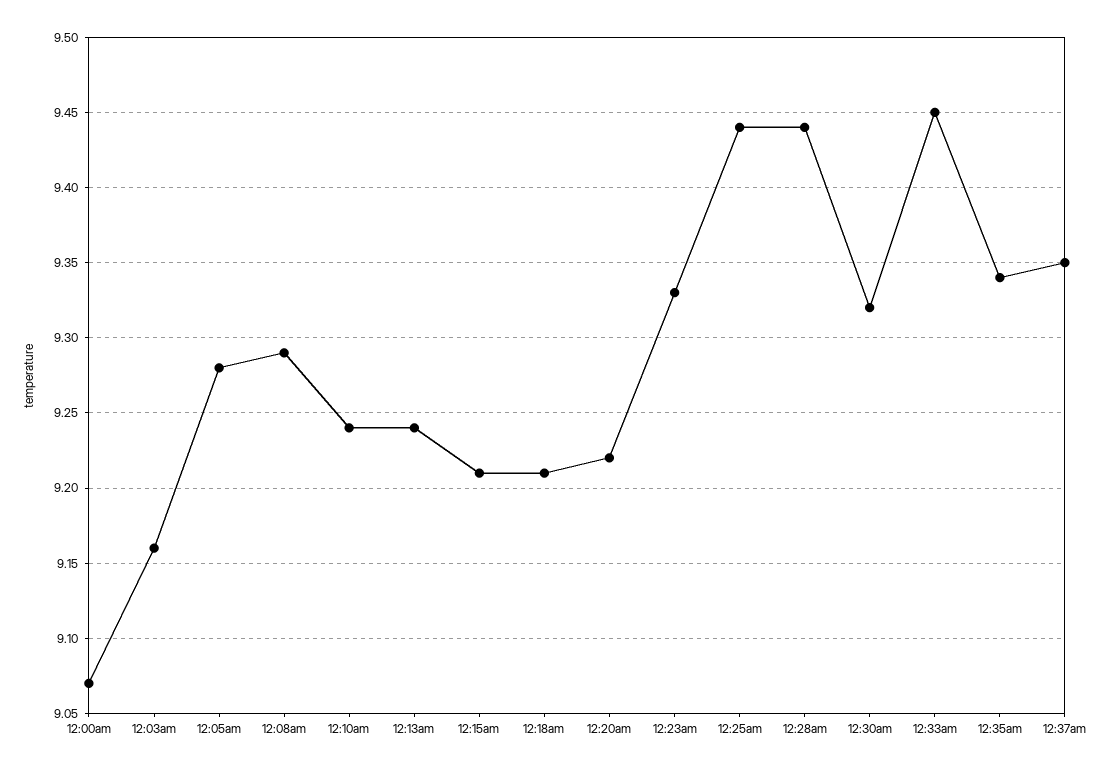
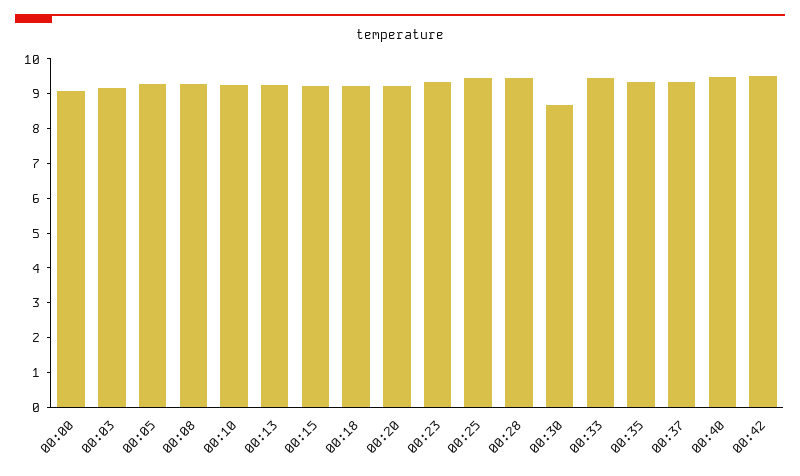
12:30am: 9.32 -> 8.75
00:40: none -> 9.5
00:42: none -> 9.5

